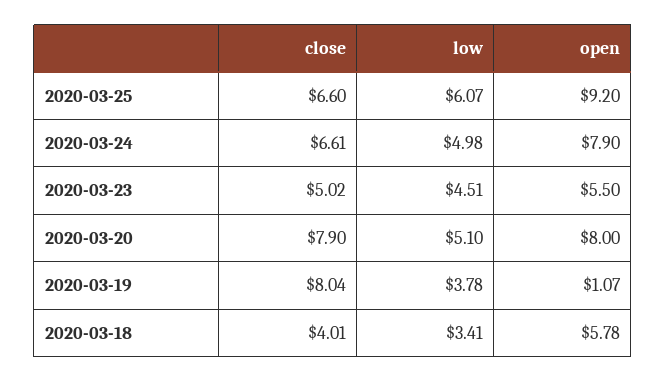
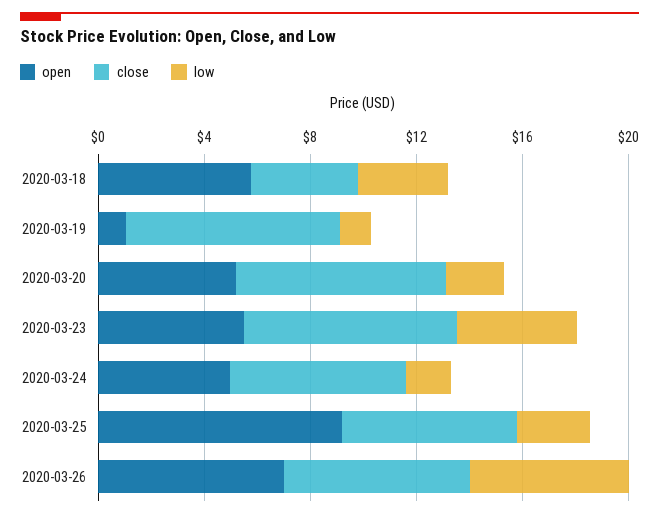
low, 2020-03-25: 6.07 -> 3
low, 2020-03-24: 4.98 -> 2
open, 2020-03-24: 7.9 -> 5
close, 2020-03-23: 5.02 -> 8
low, 2020-03-20: 5.1 -> 2
open, 2020-03-20: 8 -> 5
low, 2020-03-19: 3.78 -> 1
open, 2020-03-26: none -> 7
close, 2020-03-26: none -> 7
low, 2020-03-26: none -> 6

